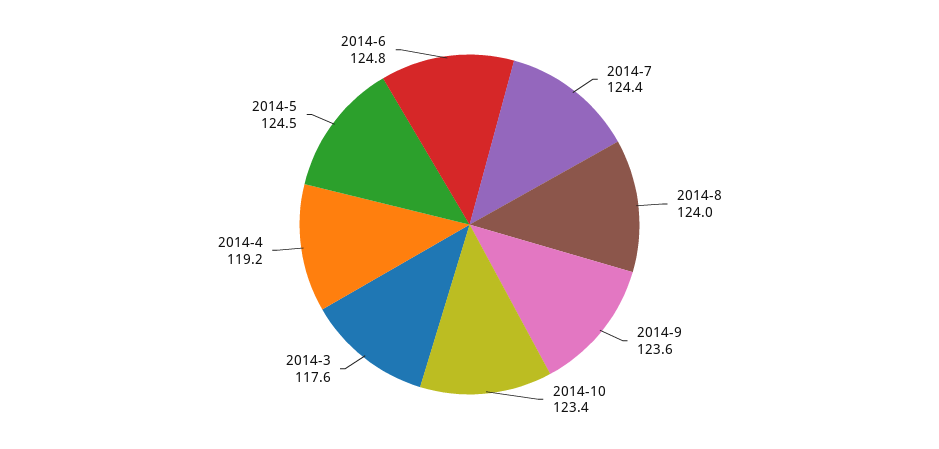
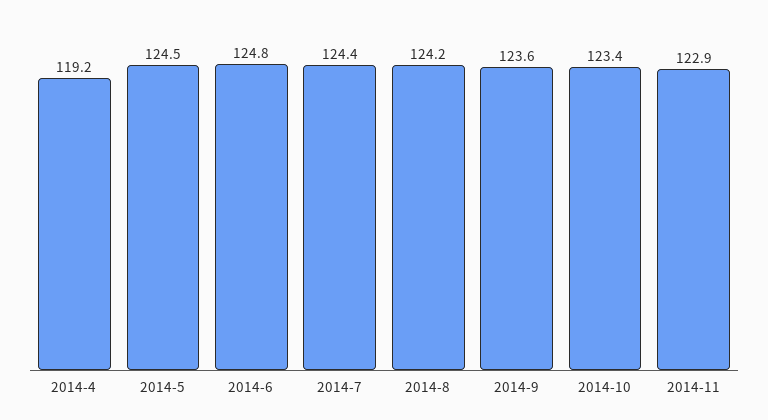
2014-8: 124 -> 124.2
2014-3: 117.6 -> none
2014-11: none -> 122.9

